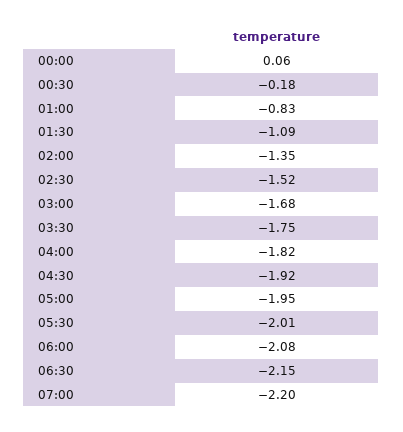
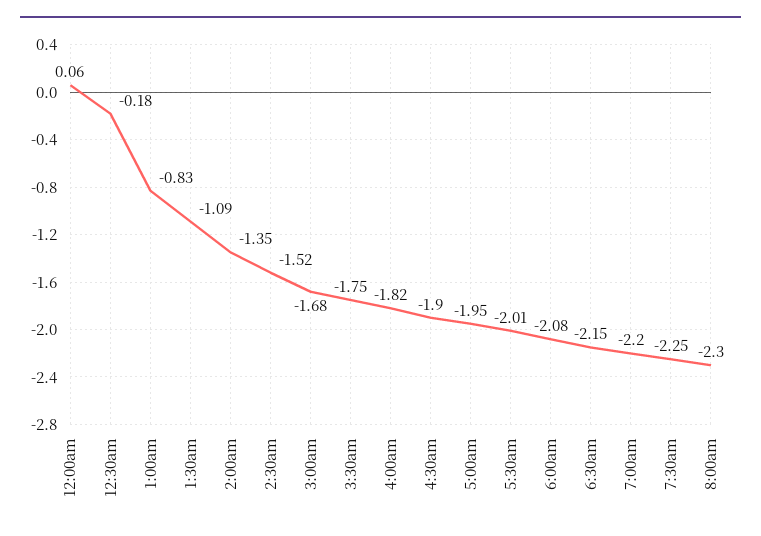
04:30: -1.92 -> -1.9
7:30am: none -> -2.25
8:00am: none -> -2.3

